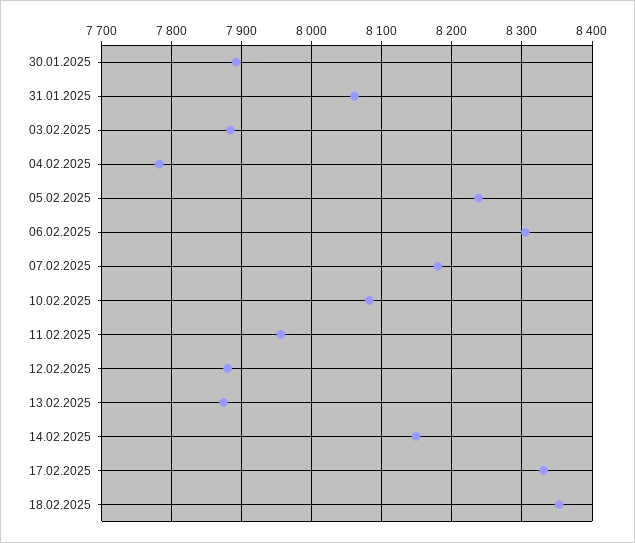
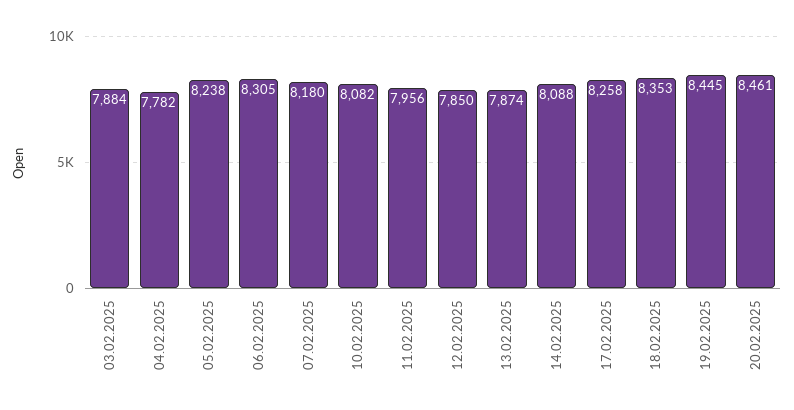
30.01.2025: 7890 -> none
31.01.2025: 8060 -> none
12.02.2025: 7880 -> 7850
14.02.2025: 8150 -> 8088
17.02.2025: 8330 -> 8258
19.02.2025: none -> 8445
20.02.2025: none -> 8461

